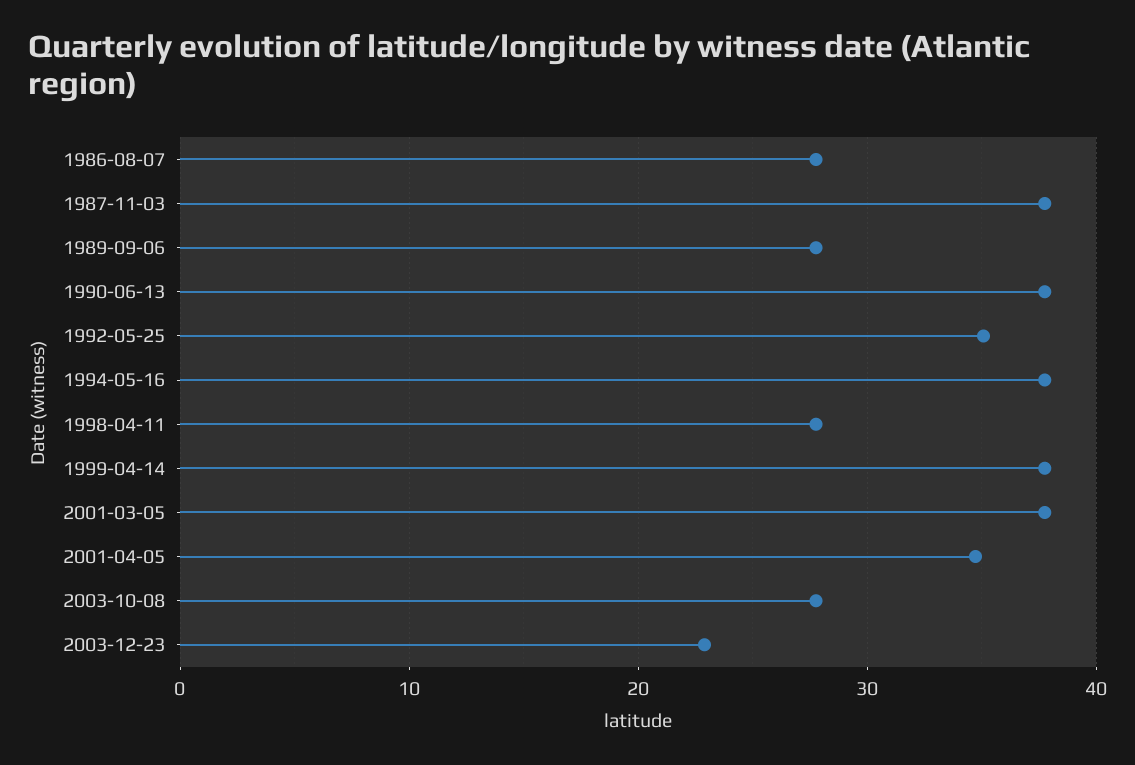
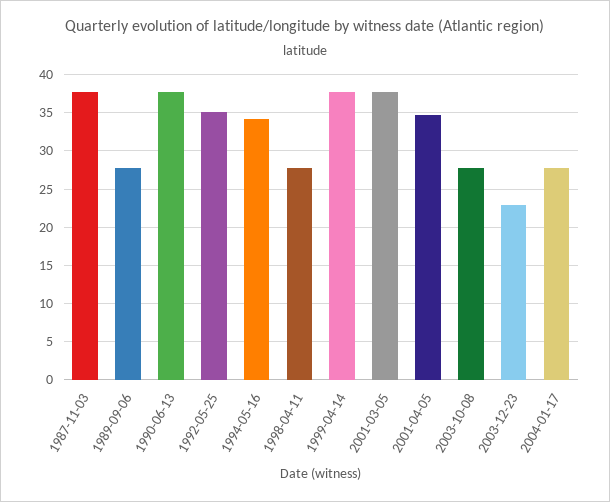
1986-08-07: 28 -> none
1994-05-16: 38 -> 34
2004-01-17: none -> 28

